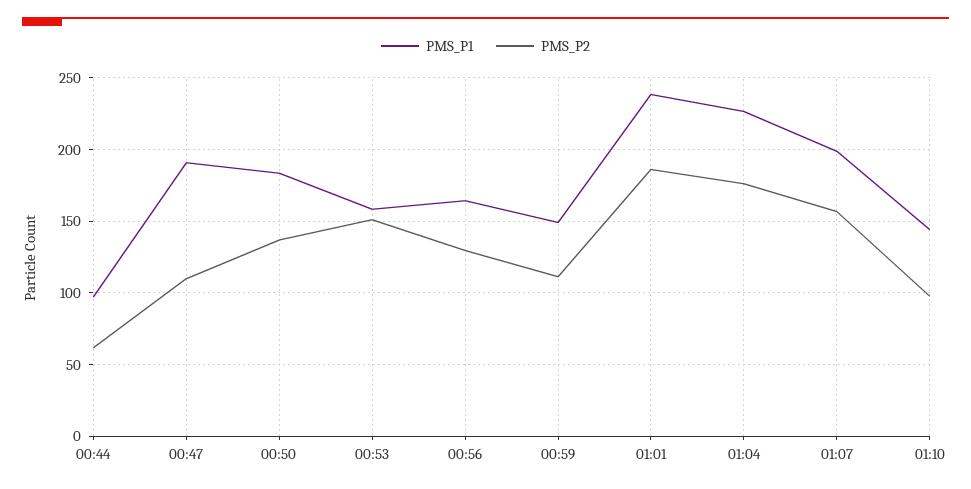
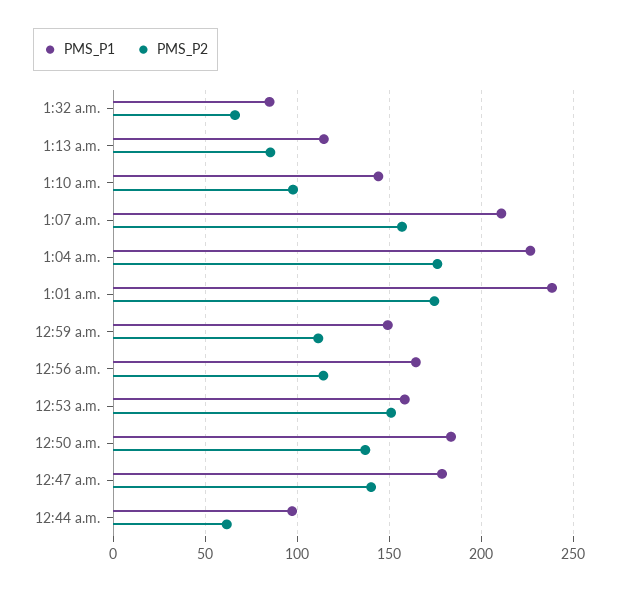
PMS_P1, 00:47: 190 -> 180
PMS_P2, 00:47: 110 -> 140
PMS_P2, 00:56: 130 -> 115
PMS_P2, 01:01: 185 -> 175
PMS_P1, 01:07: 200 -> 210
PMS_P1, 1:32 a.m.: none -> 85
PMS_P2, 1:32 a.m.: none -> 65
PMS_P1, 1:13 a.m.: none -> 115
PMS_P2, 1:13 a.m.: none -> 85

